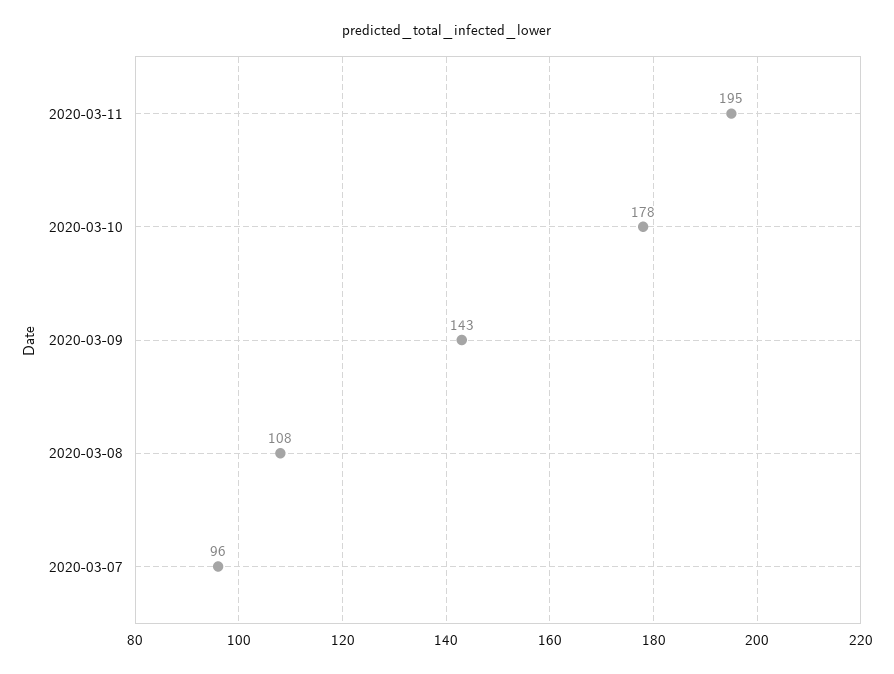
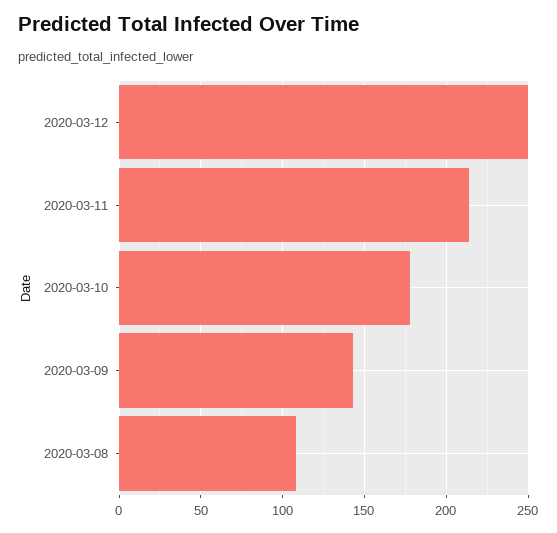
2020-03-11: 195 -> 215
2020-03-07: 96 -> none
2020-03-12: none -> 250

